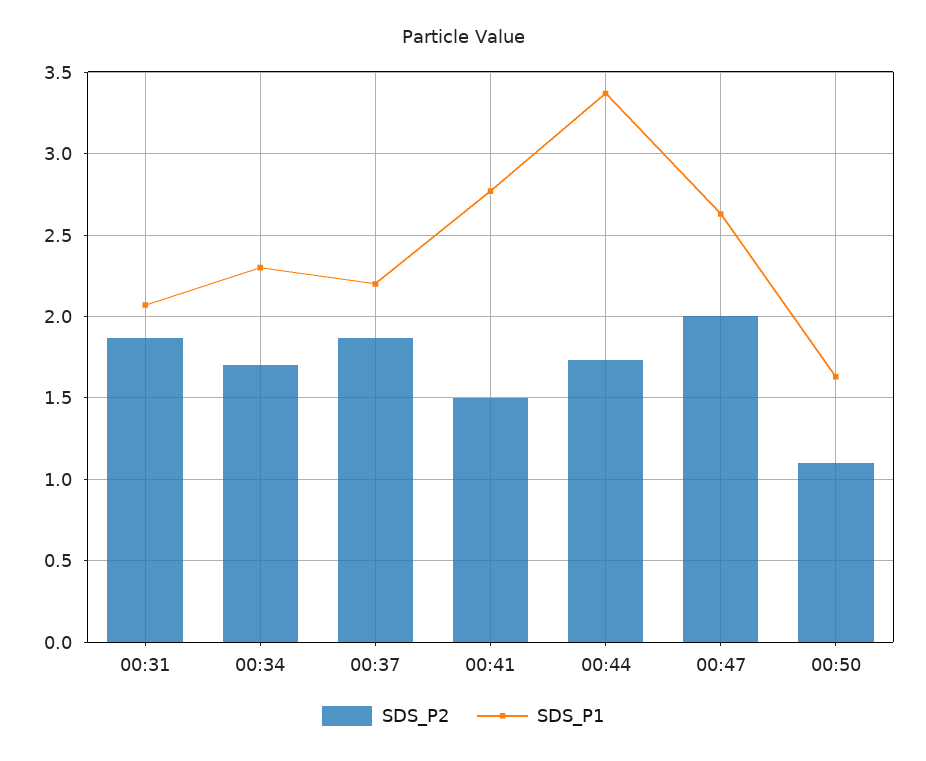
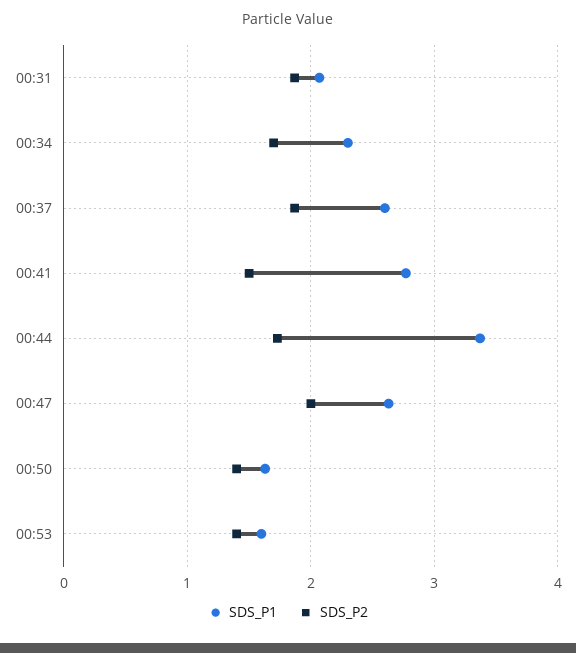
SDS_P1, 00:37: 2.2 -> 2.6
SDS_P2, 00:50: 1.1 -> 1.4
SDS_P1, 00:53: none -> 1.6
SDS_P2, 00:53: none -> 1.4

